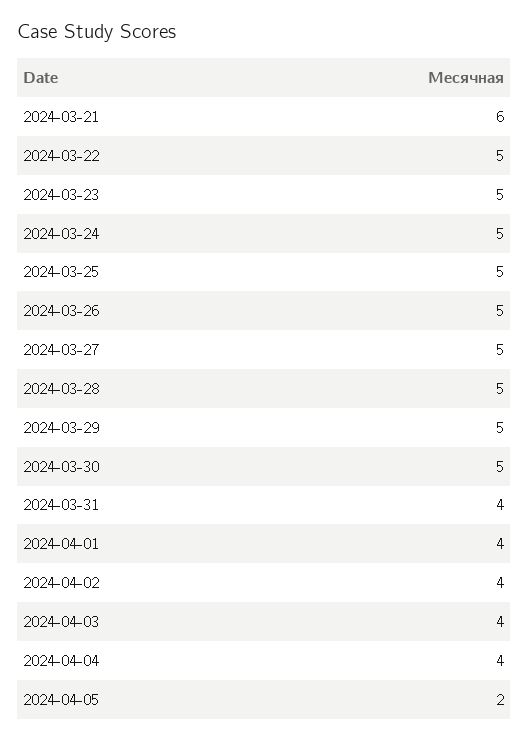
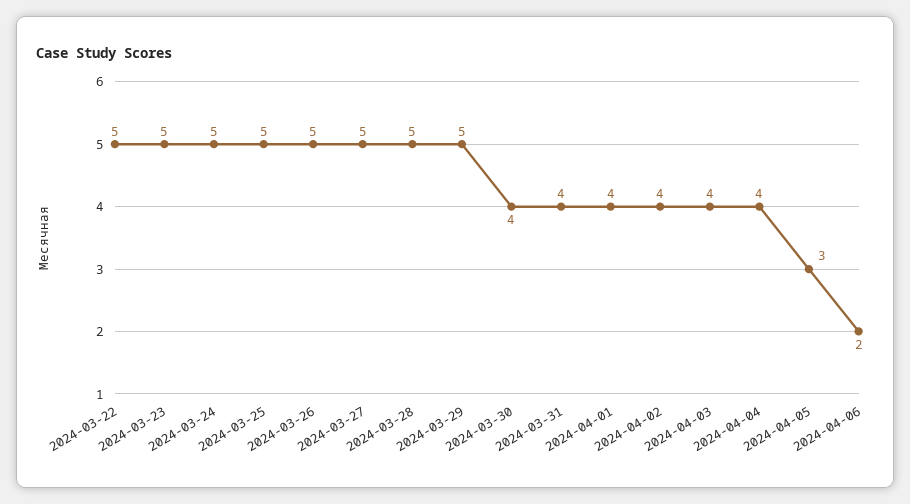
2024-03-21: 6 -> none
2024-03-30: 5 -> 4
2024-04-05: 2 -> 3
2024-04-06: none -> 2

